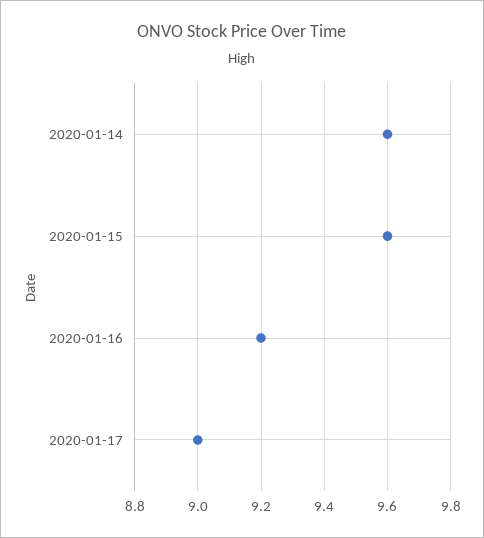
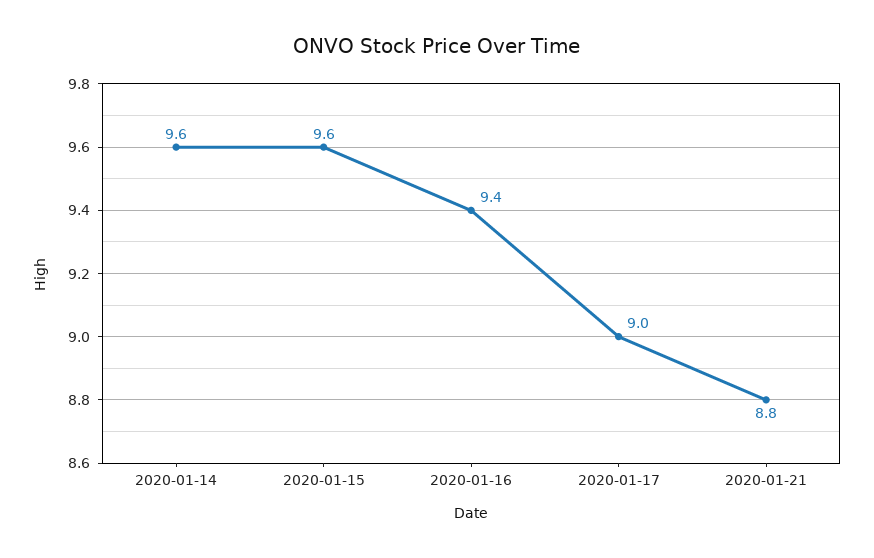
2020-01-16: 9.2 -> 9.4
2020-01-21: none -> 8.8

